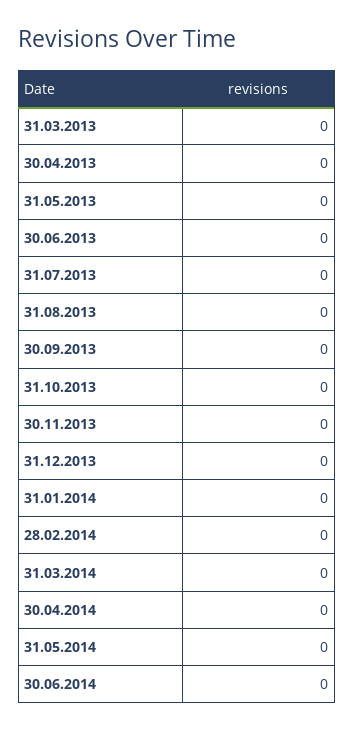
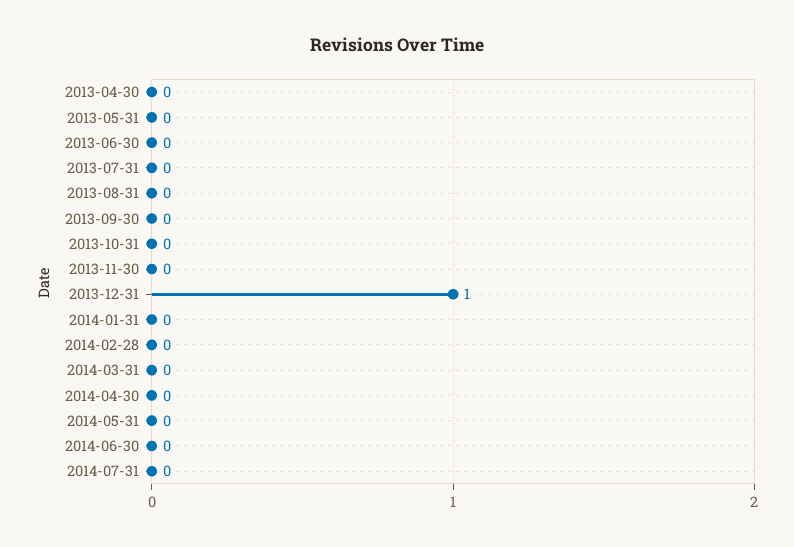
31.03.2013: 0 -> none
31.12.2013: 0 -> 1
2014-07-31: none -> 0

